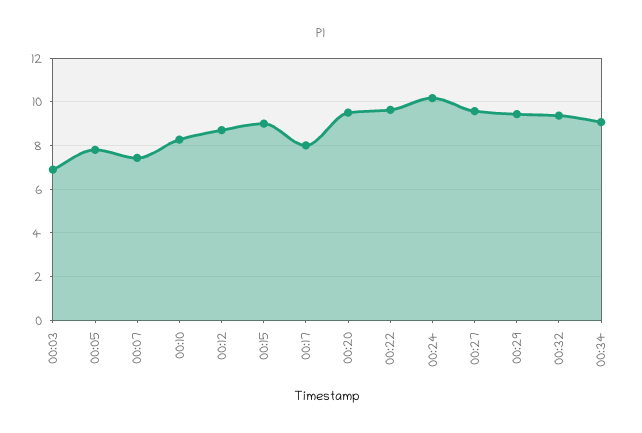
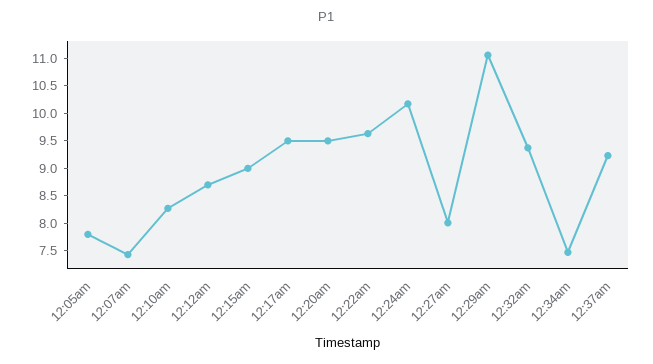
00:03: 7 -> none
00:17: 8 -> 9.5
00:27: 9.5 -> 8
00:29: 9.5 -> 11
00:34: 9 -> 7.5
12:37am: none -> 9.25

